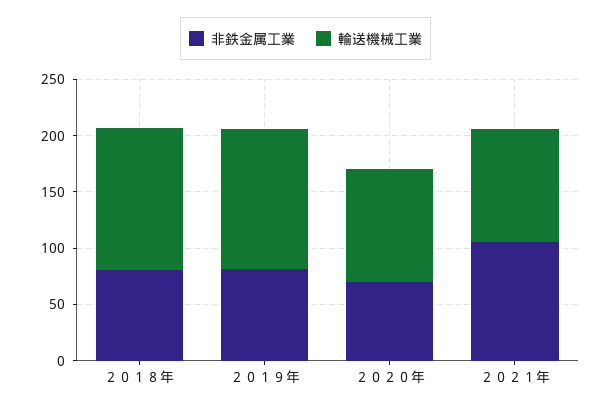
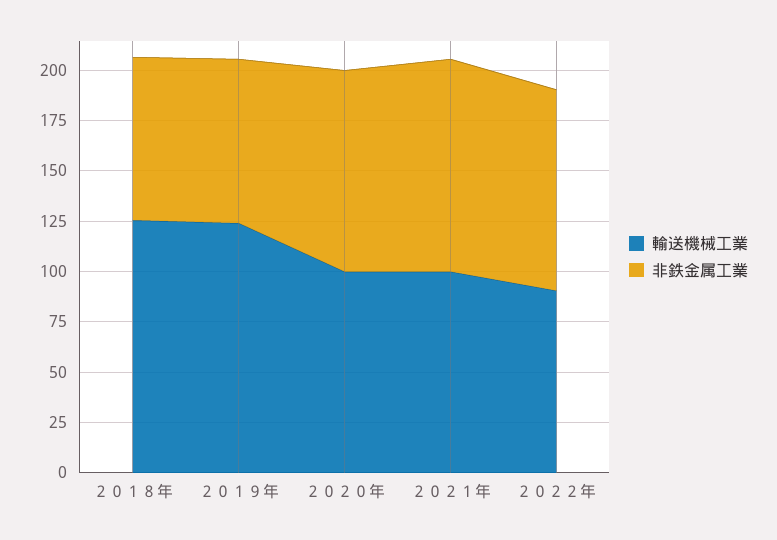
非鉄金属工業, ２０２０年: 70 -> 100
輸送機械工業, ２０２２年: none -> 90
非鉄金属工業, ２０２２年: none -> 100

